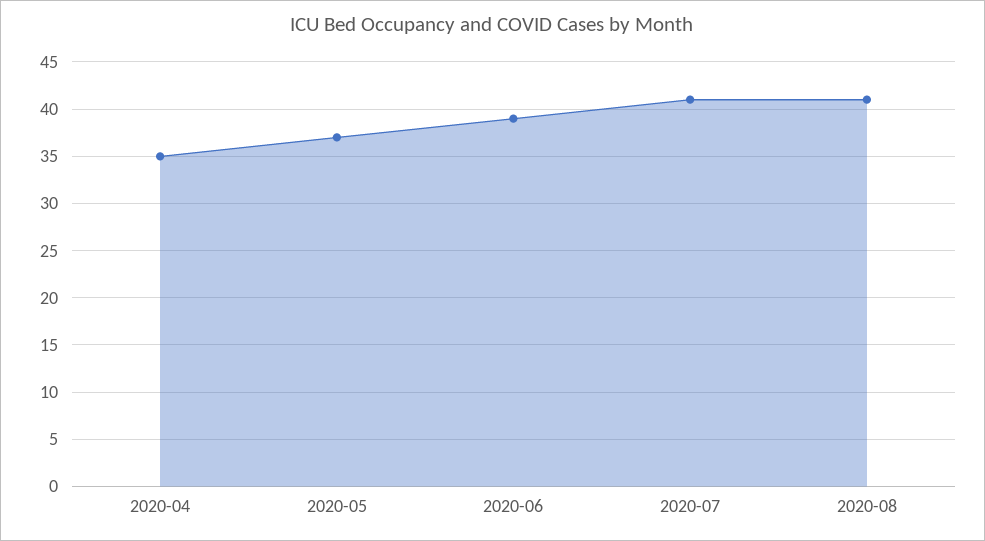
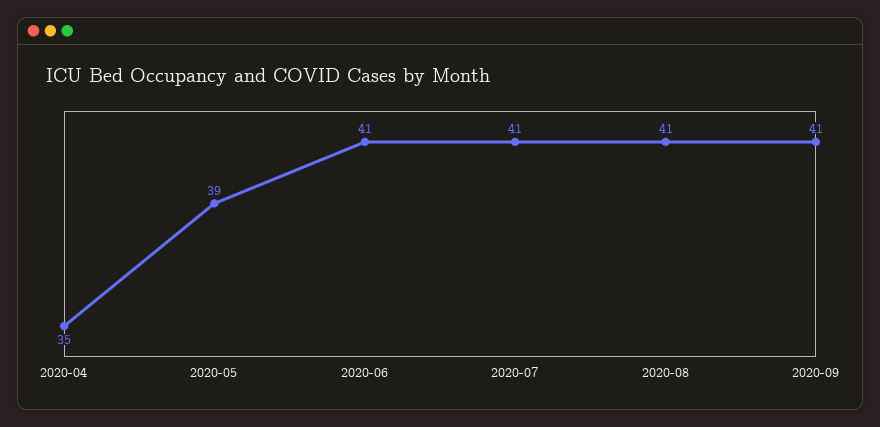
2020-05: 37 -> 39
2020-06: 39 -> 41
2020-09: none -> 41

